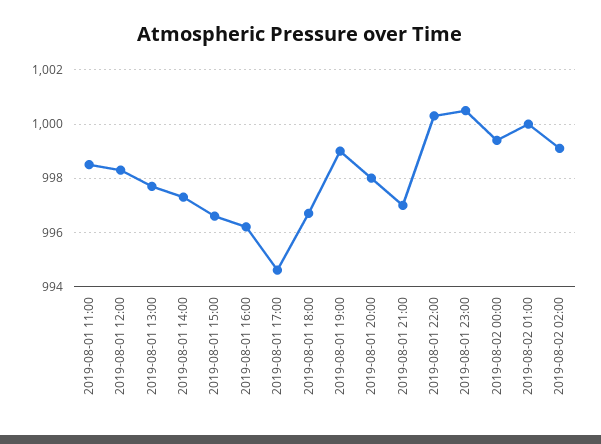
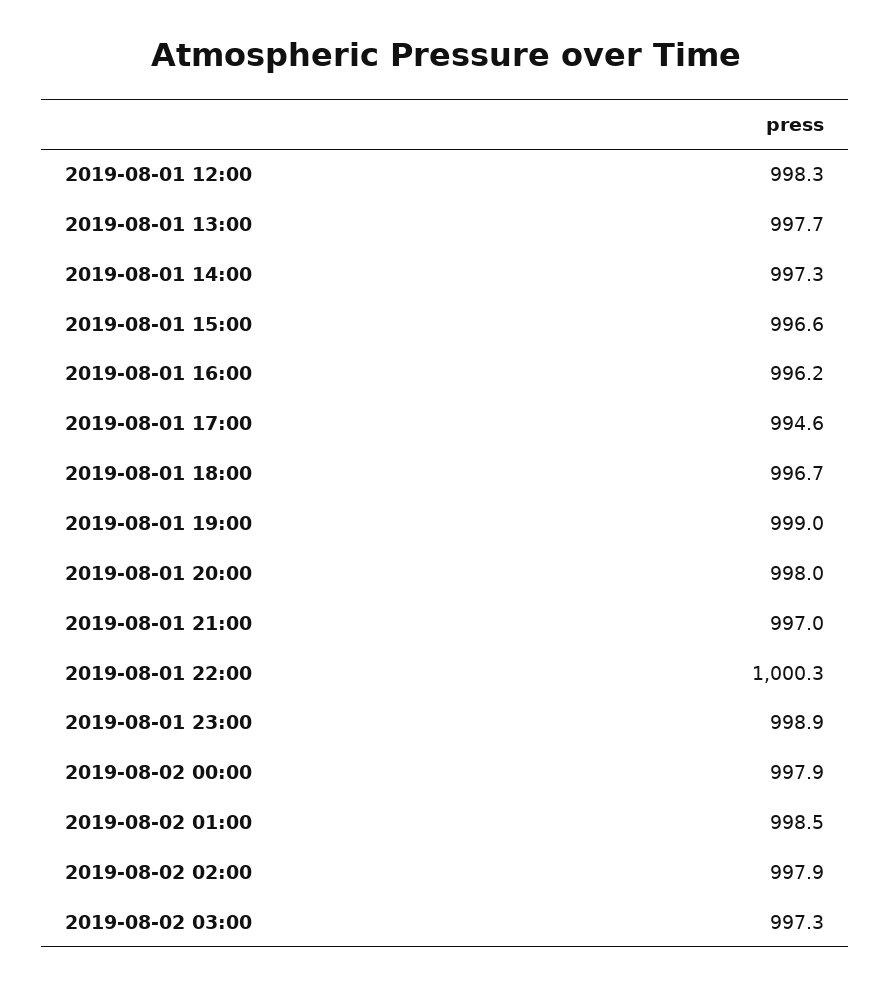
2019-08-01 11:00: 998.5 -> none
2019-08-01 23:00: 1000.5 -> 998.9
2019-08-02 00:00: 999.5 -> 997.9
2019-08-02 01:00: 1000 -> 998.5
2019-08-02 02:00: 999 -> 997.9
2019-08-02 03:00: none -> 997.3

